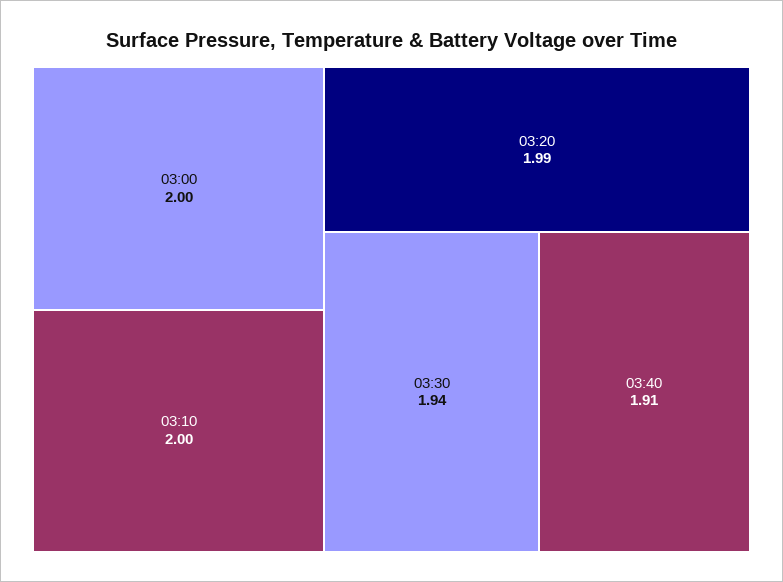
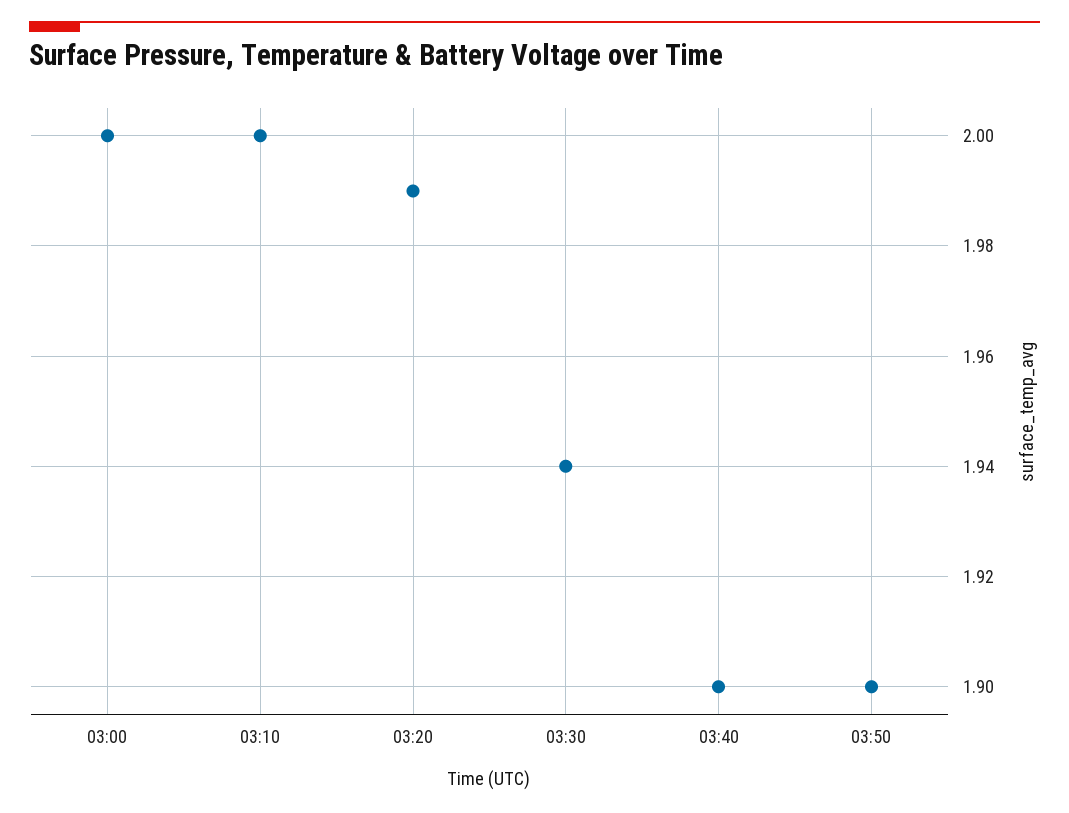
03:40: 1.91 -> 1.9
03:50: none -> 1.9

